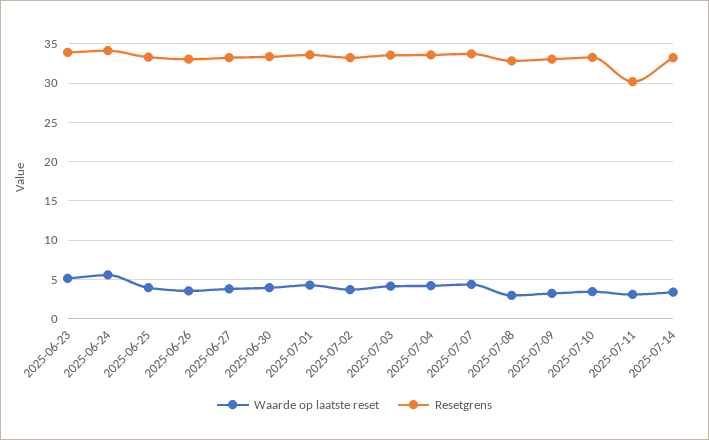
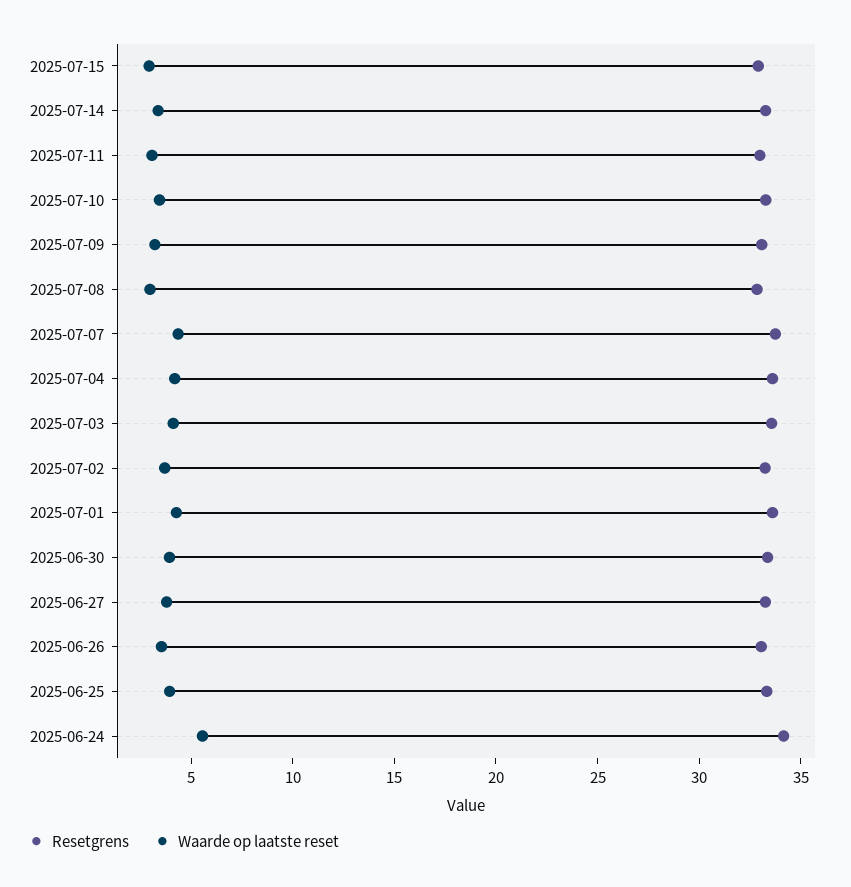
Waarde op laatste reset, 2025-06-23: 5 -> none
Resetgrens, 2025-06-23: 34 -> none
Resetgrens, 2025-07-11: 30 -> 33
Resetgrens, 2025-07-15: none -> 33
Waarde op laatste reset, 2025-07-15: none -> 3

